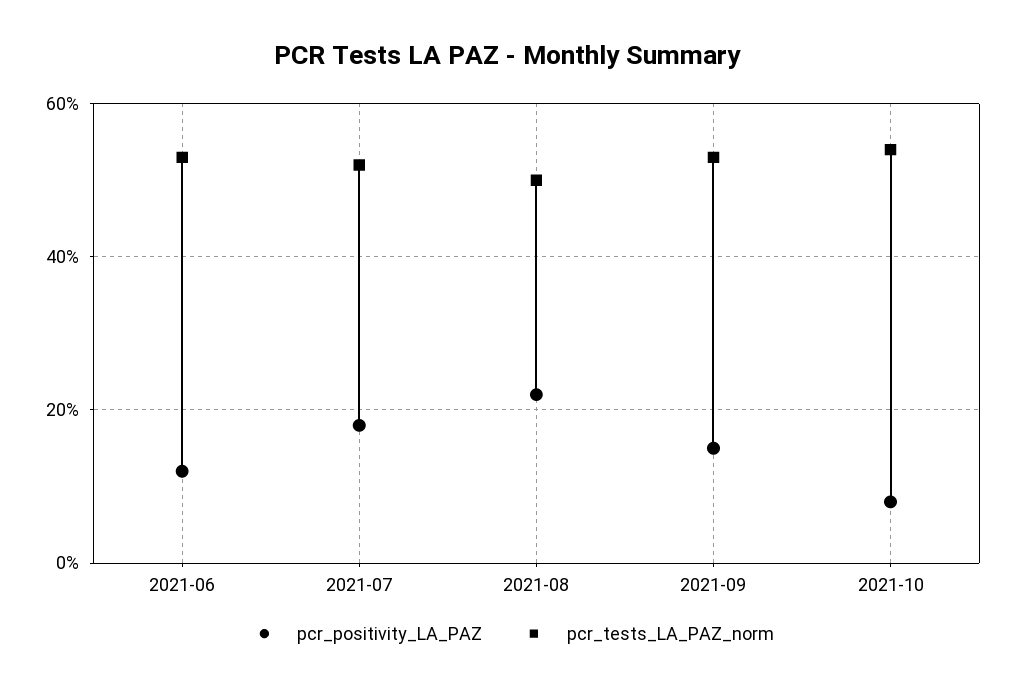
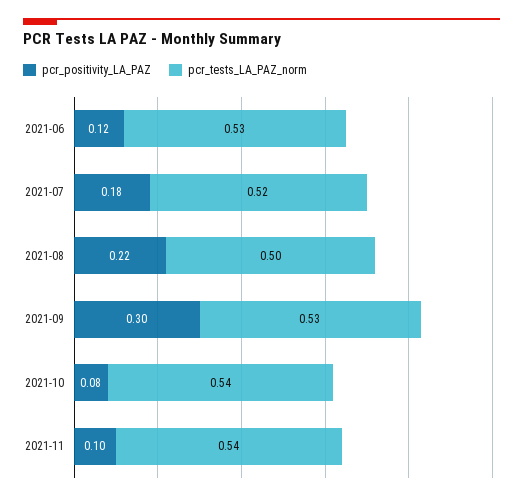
pcr_positivity_LA_PAZ, 2021-09: 0.15 -> 0.3
pcr_positivity_LA_PAZ, 2021-11: none -> 0.1
pcr_tests_LA_PAZ_norm, 2021-11: none -> 0.54

